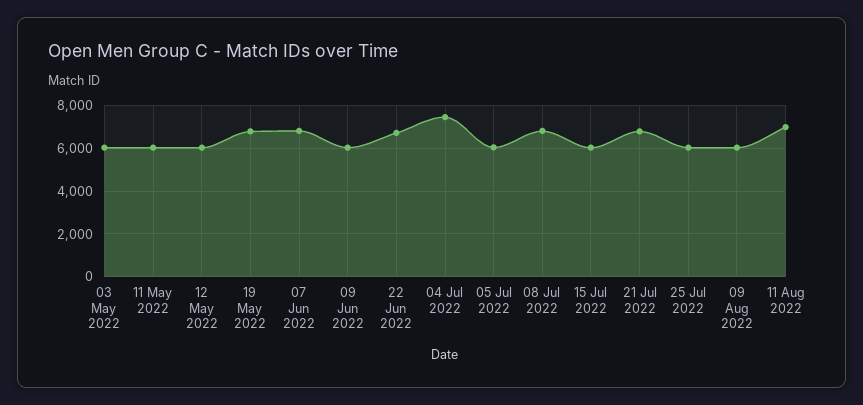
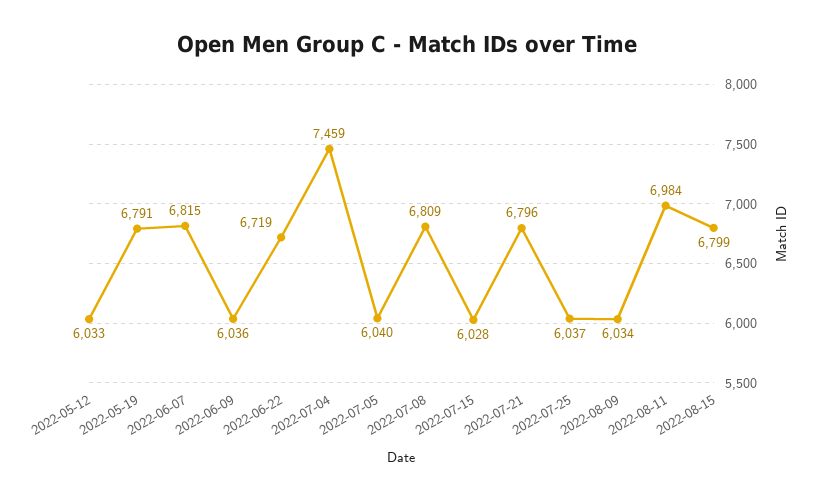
03 May 2022: 6000 -> none
11 May 2022: 6000 -> none
2022-08-15: none -> 6799

